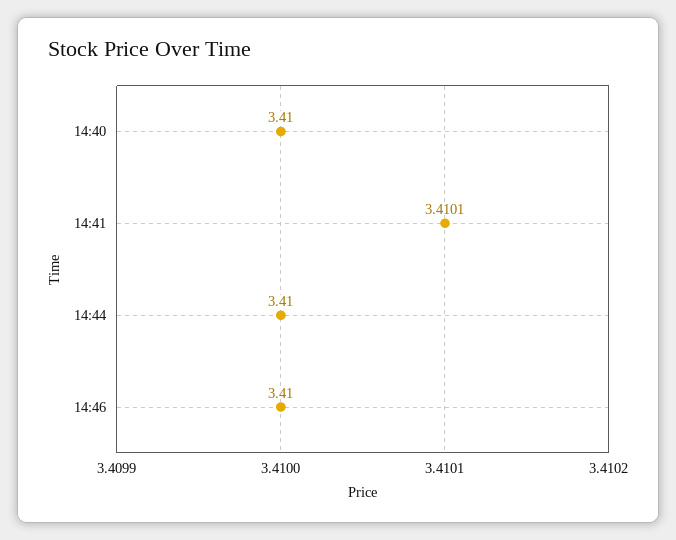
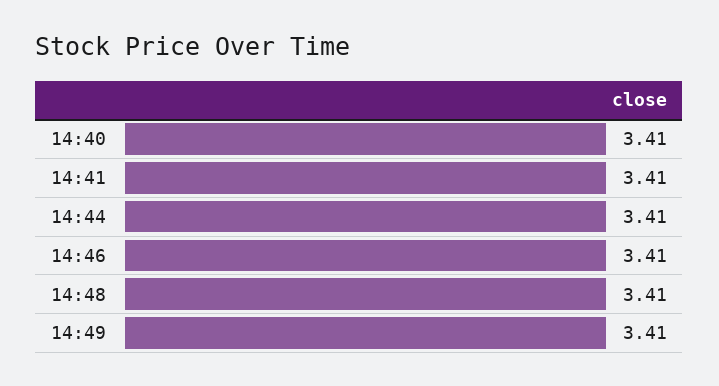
14:41: 3.4101 -> 3.41
14:48: none -> 3.41
14:49: none -> 3.41

